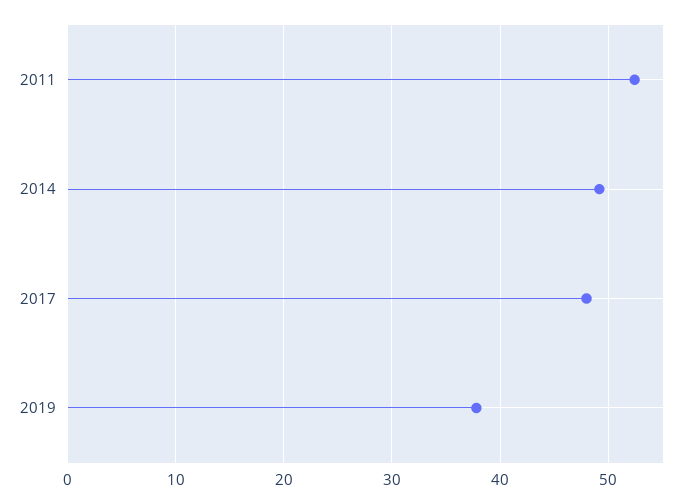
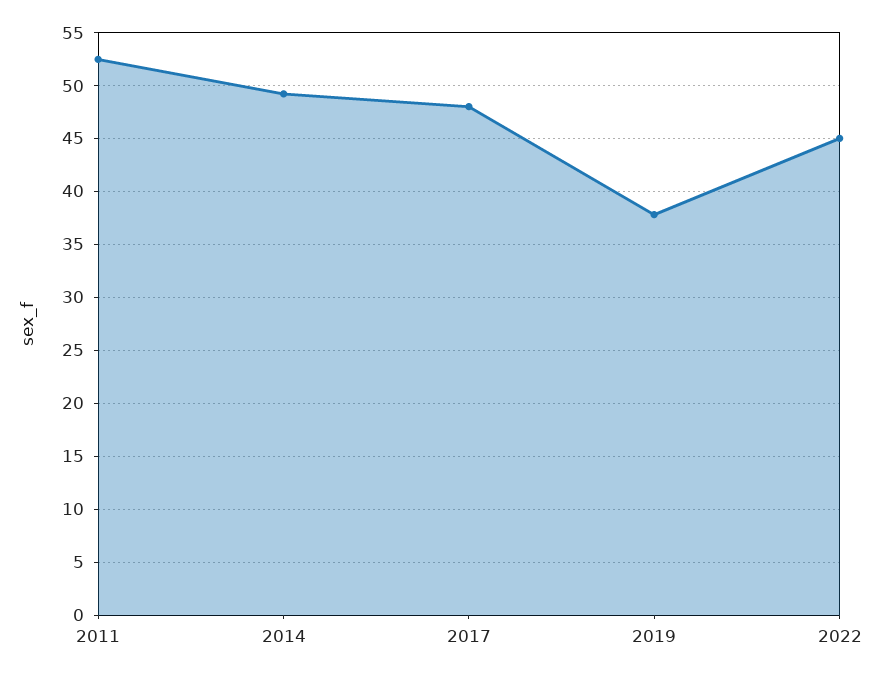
2022: none -> 45

